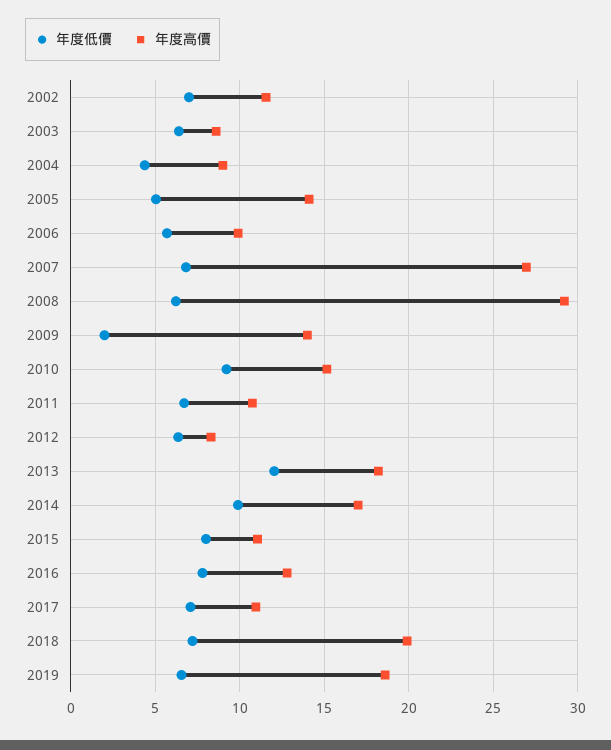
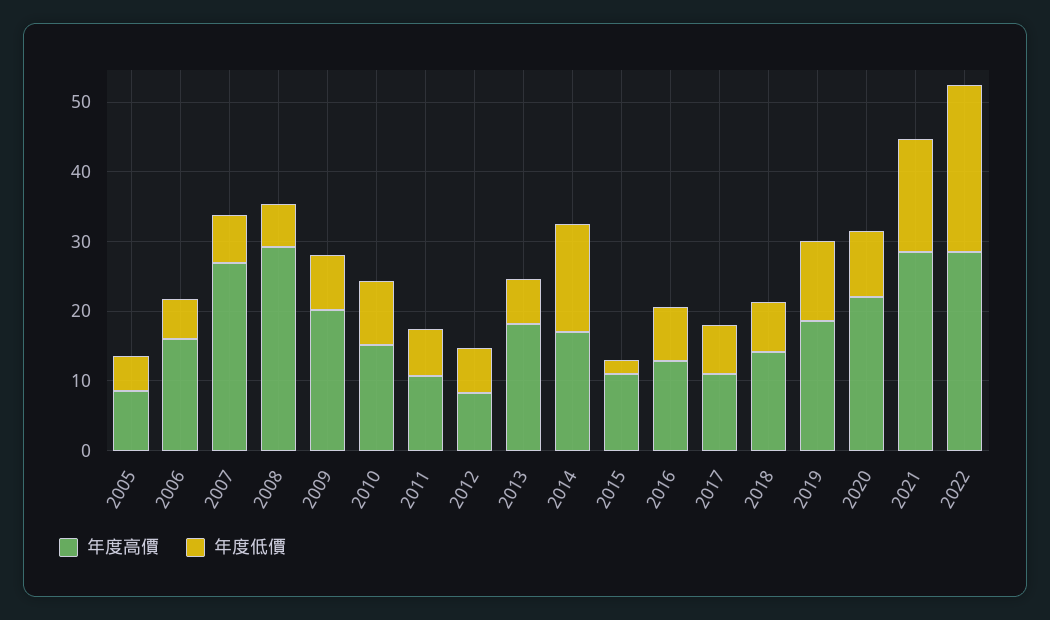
年度低價, 2002: 7 -> none
年度高價, 2002: 11.5 -> none
年度低價, 2003: 6.5 -> none
年度高價, 2003: 8.5 -> none
年度低價, 2004: 4.5 -> none
年度高價, 2004: 9 -> none
年度高價, 2005: 14 -> 8
年度高價, 2006: 10 -> 16
年度低價, 2009: 2 -> 8
年度高價, 2009: 14 -> 20
年度低價, 2013: 12 -> 6
年度低價, 2014: 10 -> 16
年度低價, 2015: 8 -> 2
年度高價, 2018: 20 -> 14
年度低價, 2019: 6.5 -> 12
年度高價, 2020: none -> 22
年度低價, 2020: none -> 10
年度高價, 2021: none -> 28
年度低價, 2021: none -> 16
年度高價, 2022: none -> 28
年度低價, 2022: none -> 24

